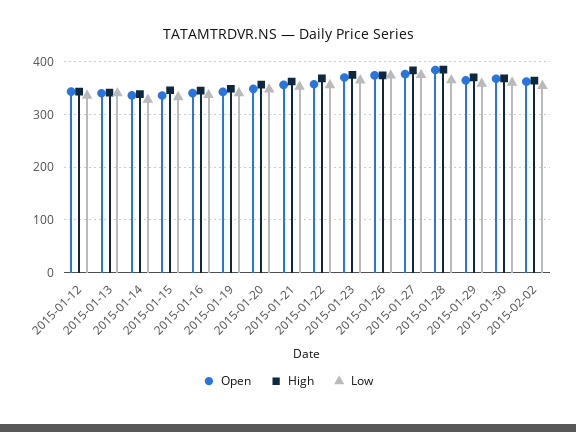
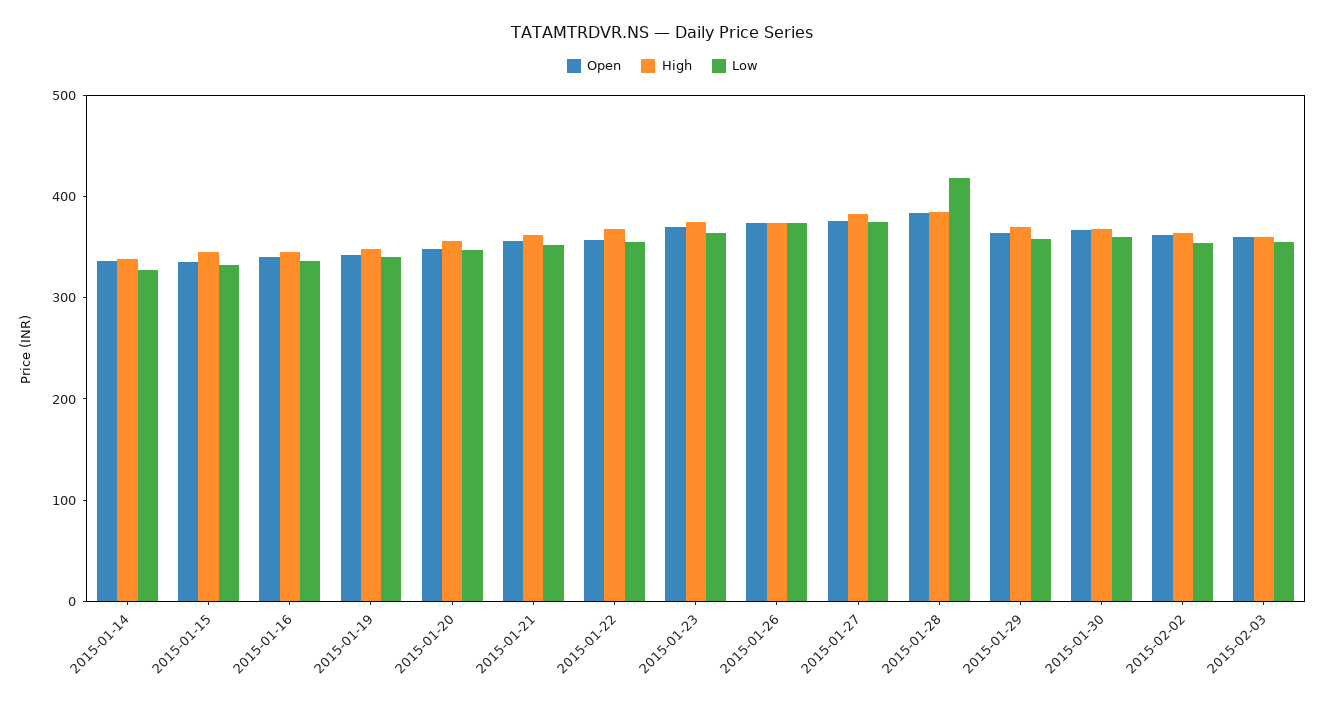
Open, 2015-01-12: 340 -> none
High, 2015-01-12: 340 -> none
Low, 2015-01-12: 340 -> none
Open, 2015-01-13: 340 -> none
High, 2015-01-13: 340 -> none
Low, 2015-01-13: 340 -> none
Low, 2015-01-28: 360 -> 420
Open, 2015-02-03: none -> 360
High, 2015-02-03: none -> 360
Low, 2015-02-03: none -> 360

